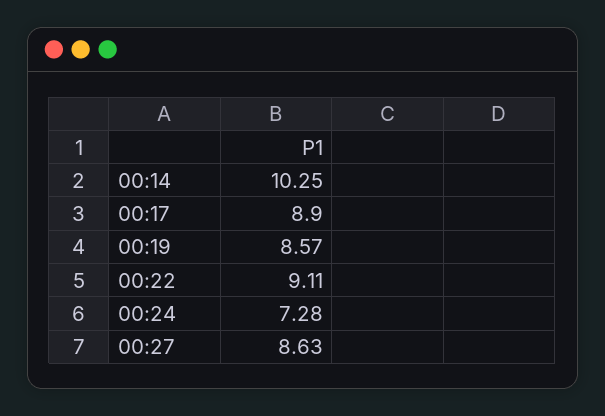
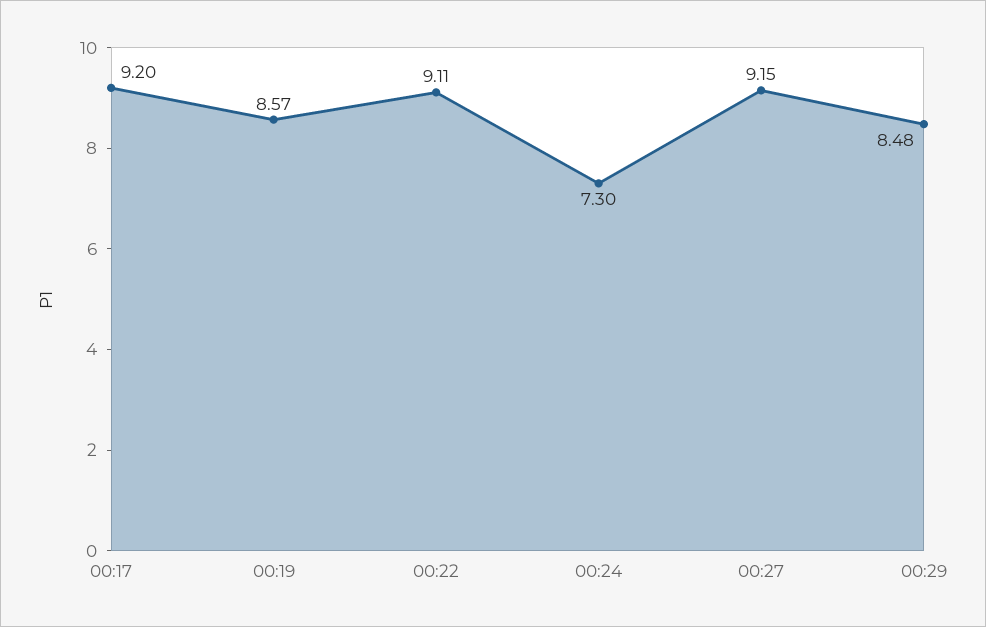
00:14: 10.25 -> none
00:17: 8.9 -> 9.2
00:24: 7.28 -> 7.3
00:27: 8.63 -> 9.15
00:29: none -> 8.48

